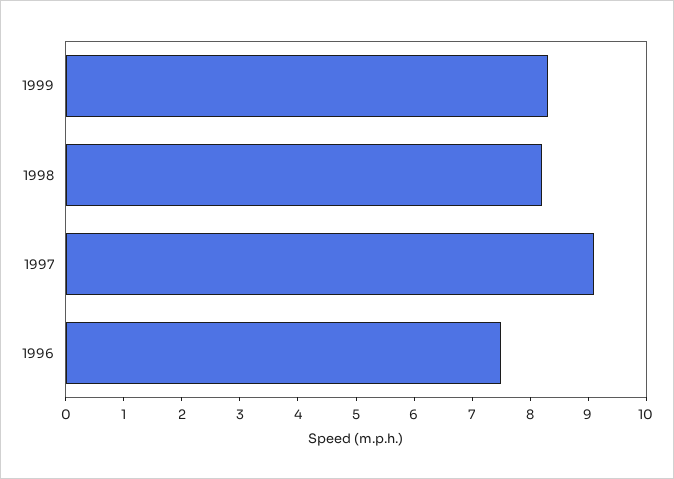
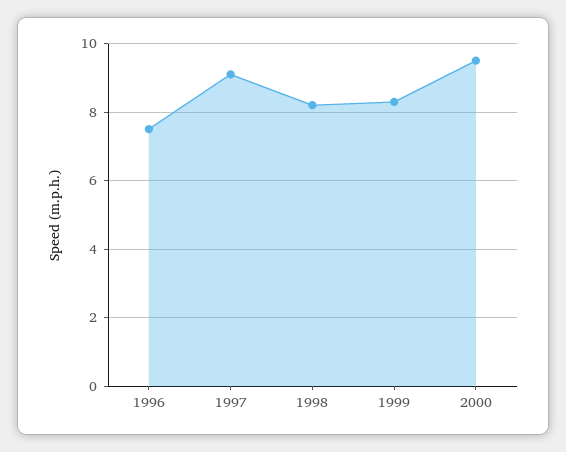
2000: none -> 9.5

